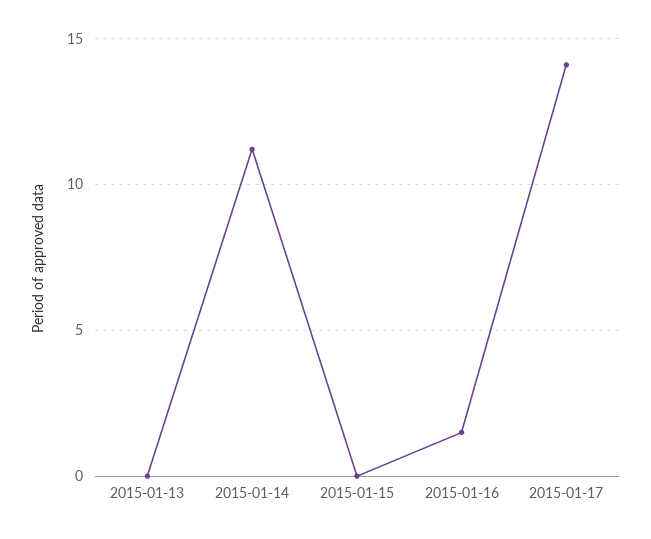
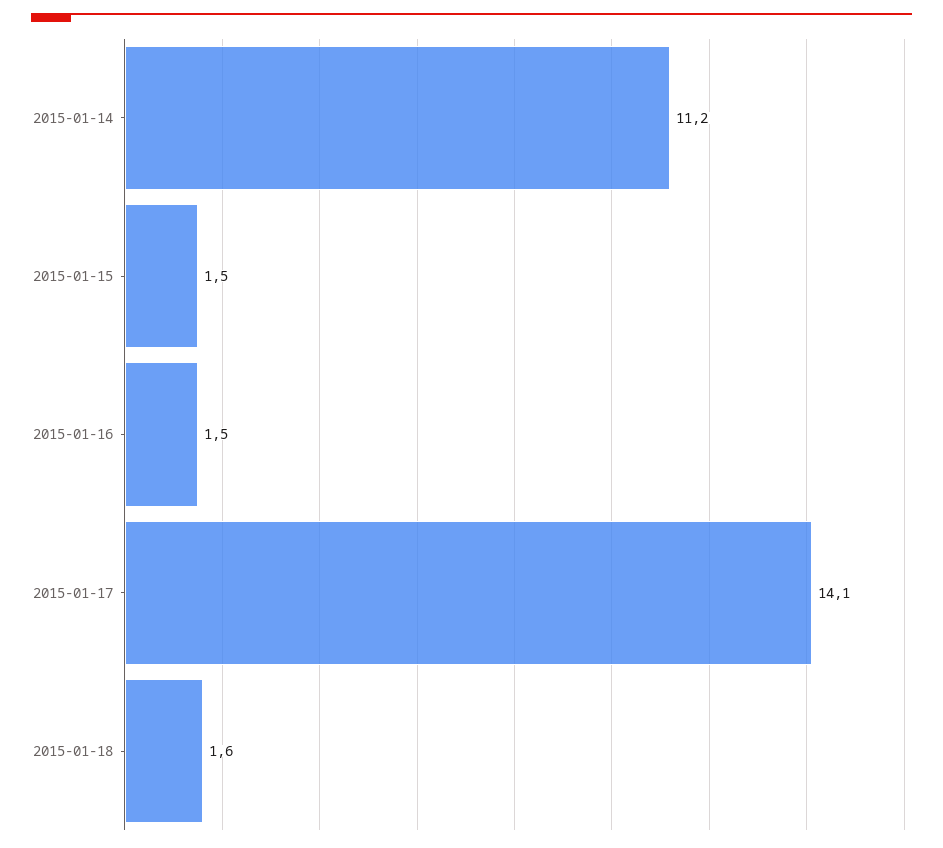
2015-01-13: 0 -> none
2015-01-15: 0 -> 1.5
2015-01-18: none -> 1.6

